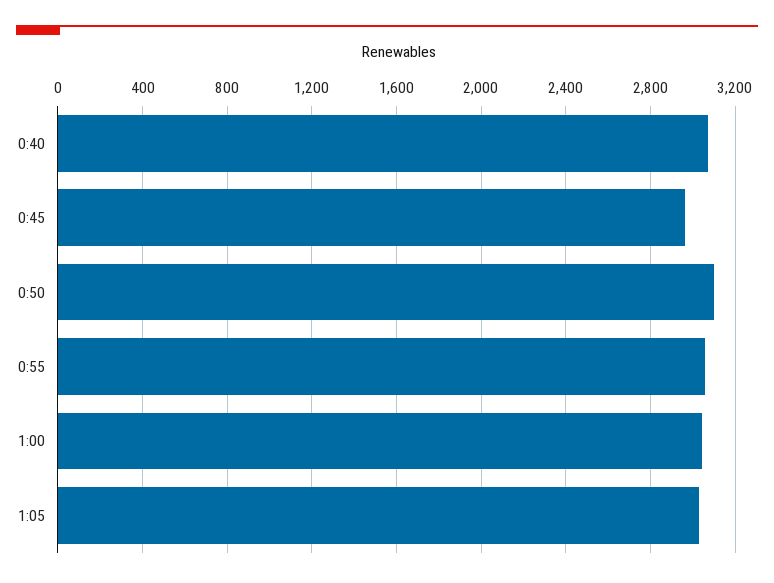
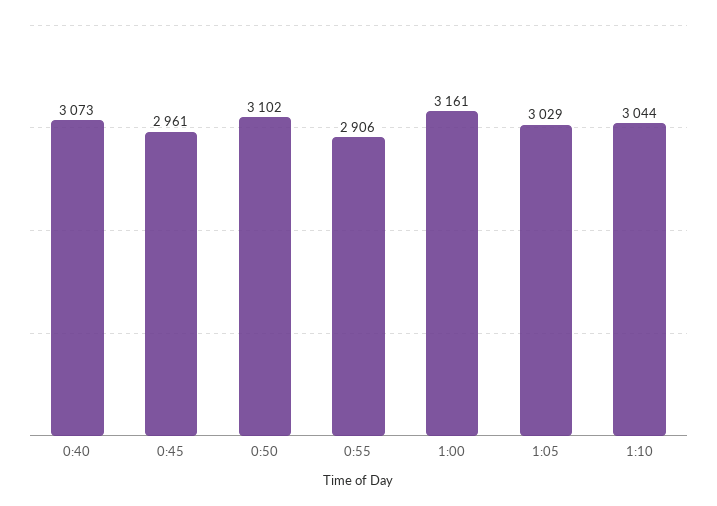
0:55: 3050 -> 2906
1:00: 3050 -> 3161
1:10: none -> 3044

